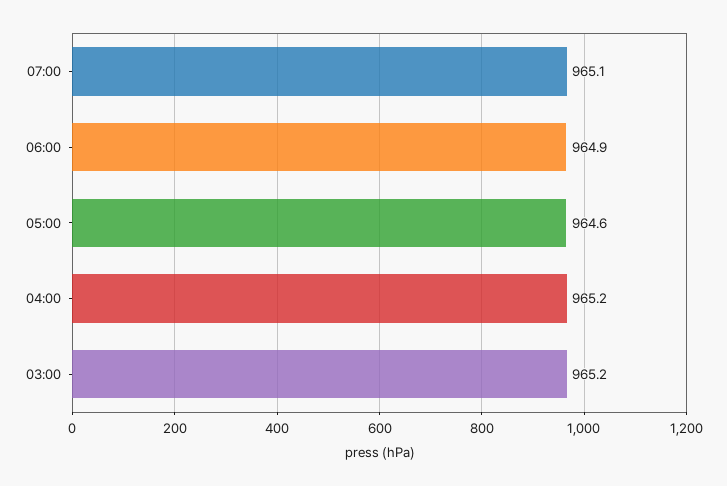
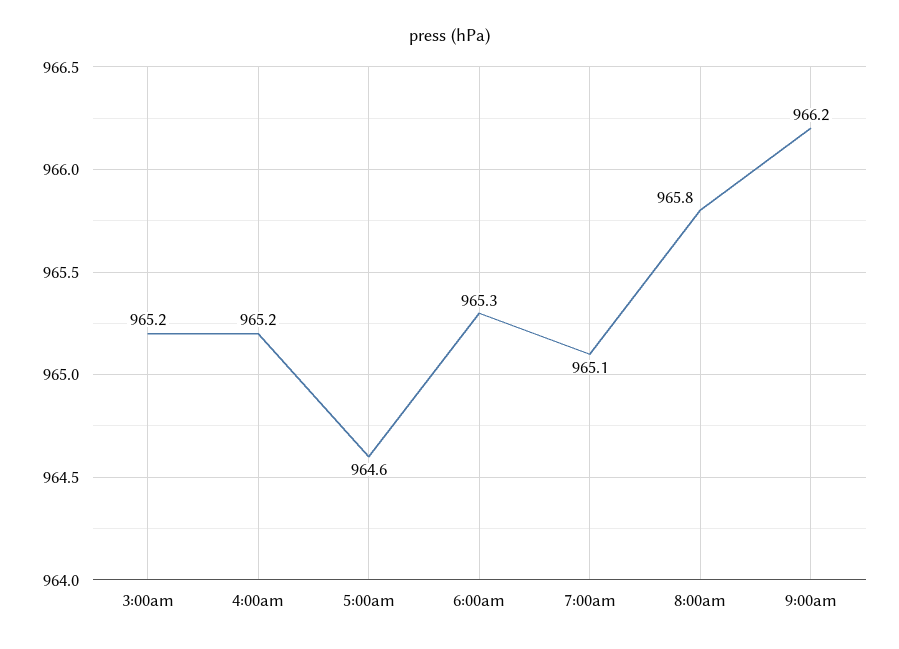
06:00: 964.9 -> 965.3
8:00am: none -> 965.8
9:00am: none -> 966.2

